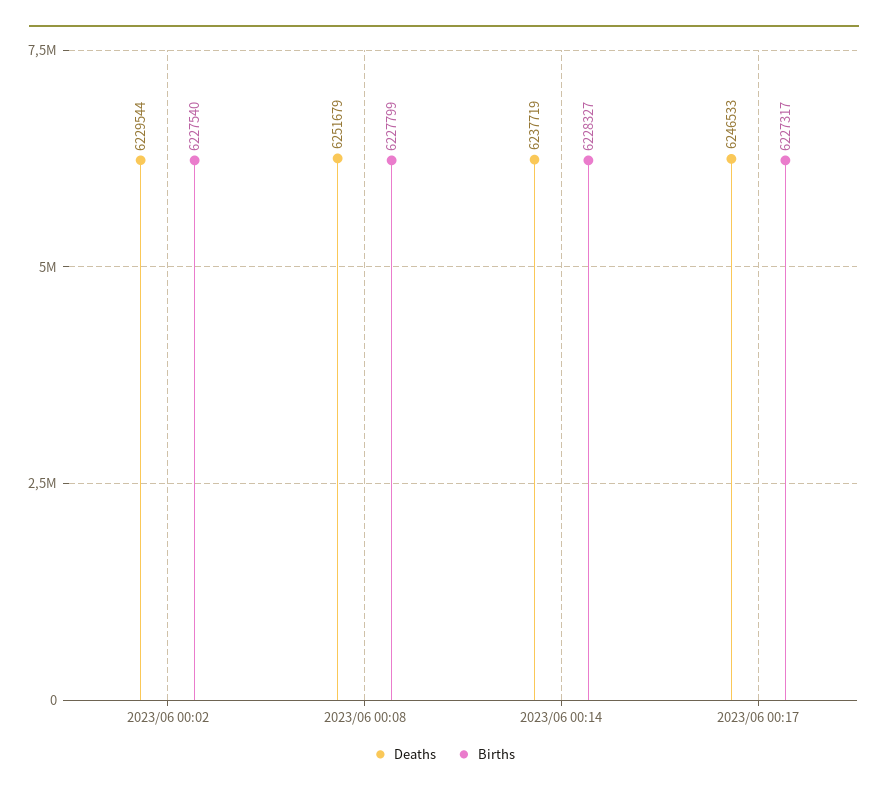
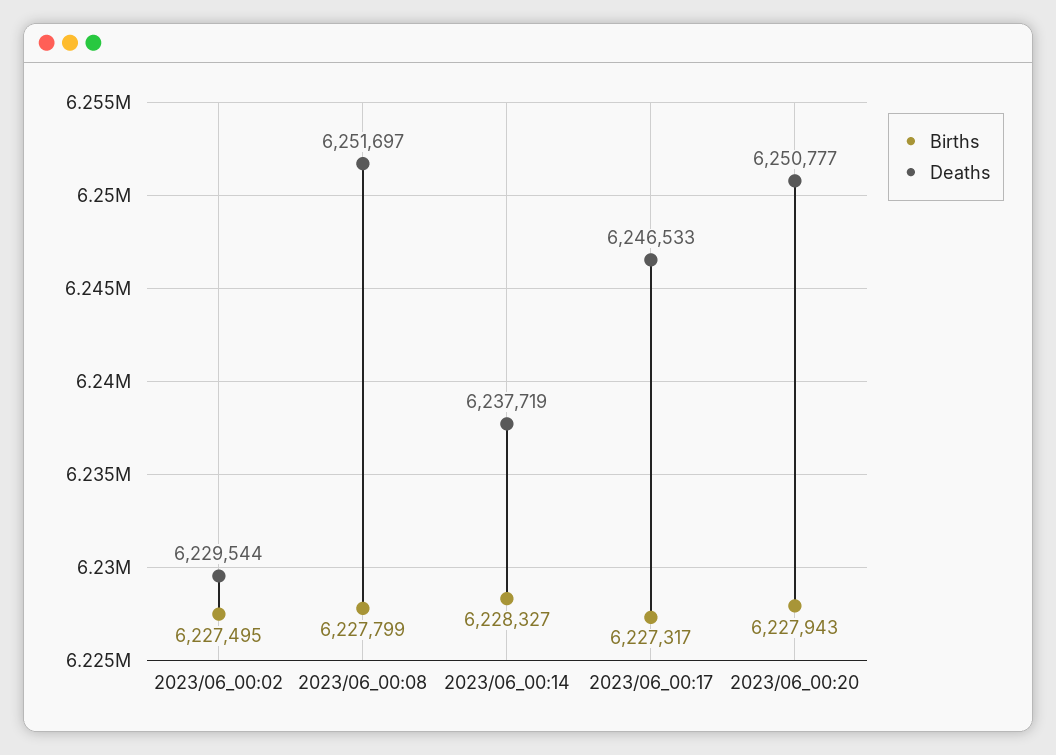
Births, 2023/06 00:02: 6227540 -> 6227495
Deaths, 2023/06 00:08: 6251679 -> 6251697
Births, 2023/06_00:20: none -> 6227943
Deaths, 2023/06_00:20: none -> 6250777

